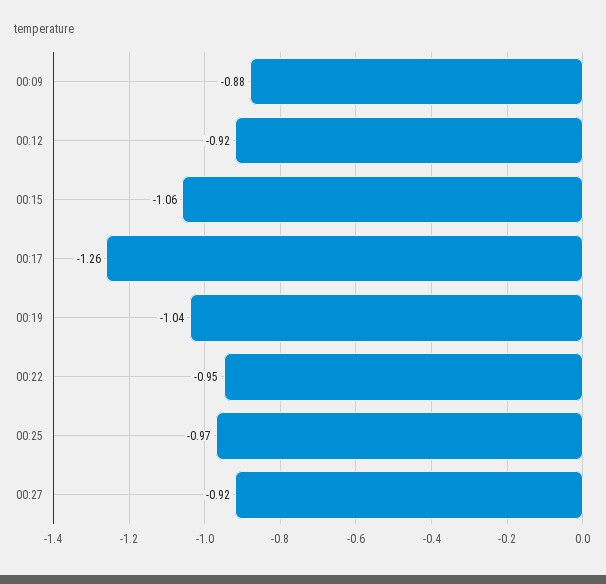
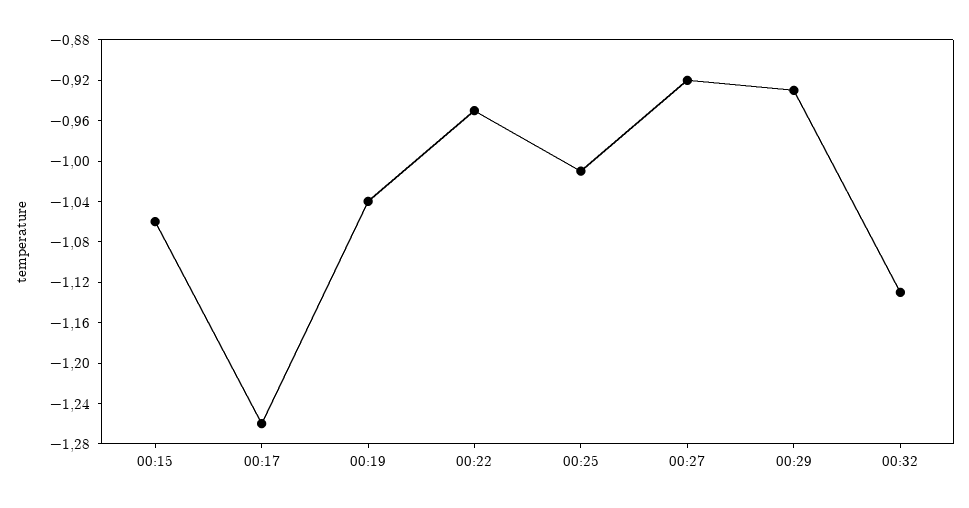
00:09: -0.88 -> none
00:12: -0.92 -> none
00:25: -0.97 -> -1.01
00:29: none -> -0.93
00:32: none -> -1.13

